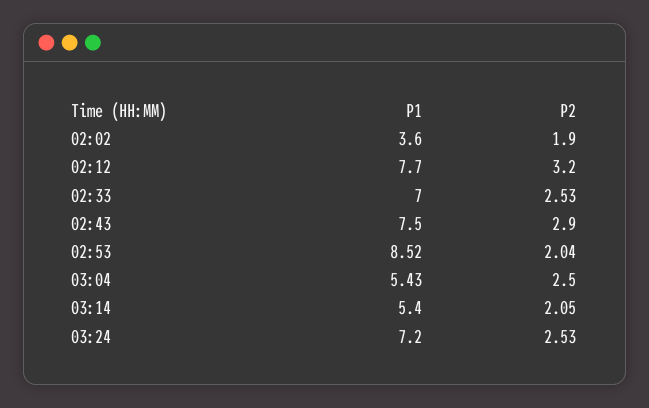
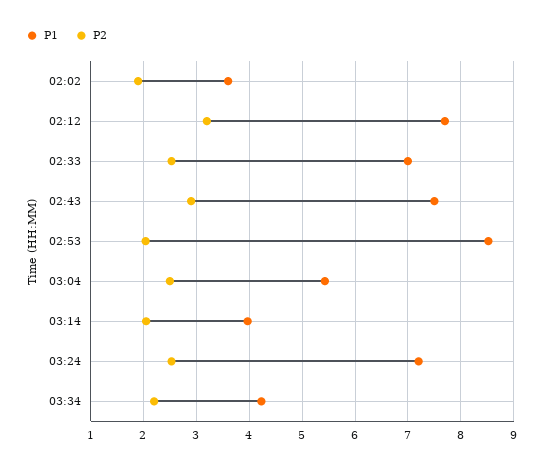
P1, 03:14: 5.4 -> 4
P1, 03:34: none -> 4.2
P2, 03:34: none -> 2.2

